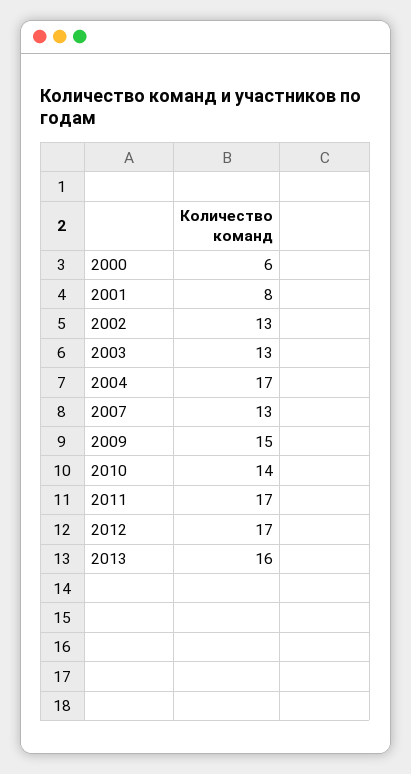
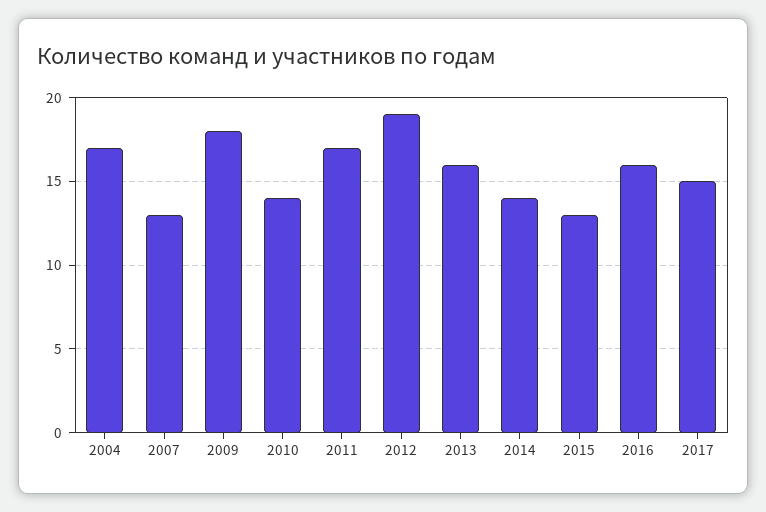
2000: 6 -> none
2001: 8 -> none
2002: 13 -> none
2003: 13 -> none
2009: 15 -> 18
2012: 17 -> 19
2014: none -> 14
2015: none -> 13
2016: none -> 16
2017: none -> 15

